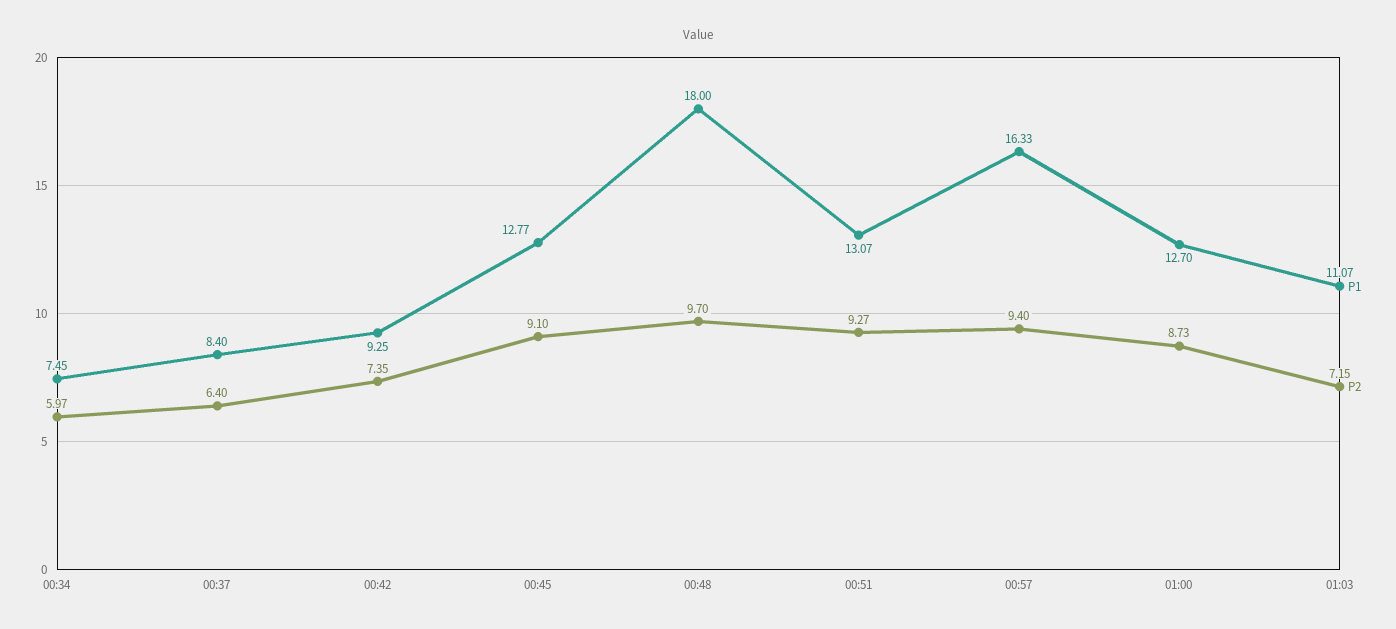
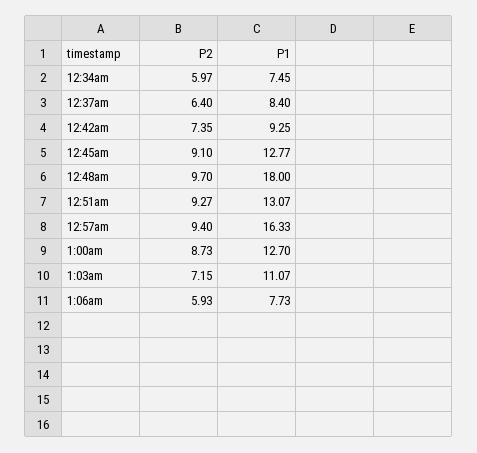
P2, 1:06am: none -> 5.93
P1, 1:06am: none -> 7.73

